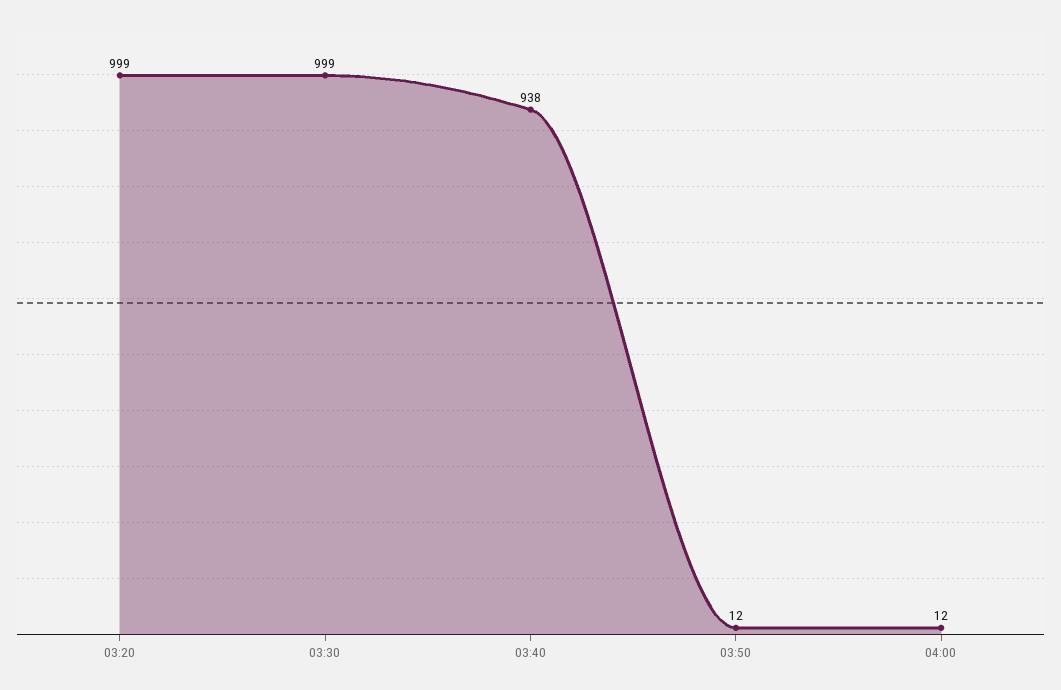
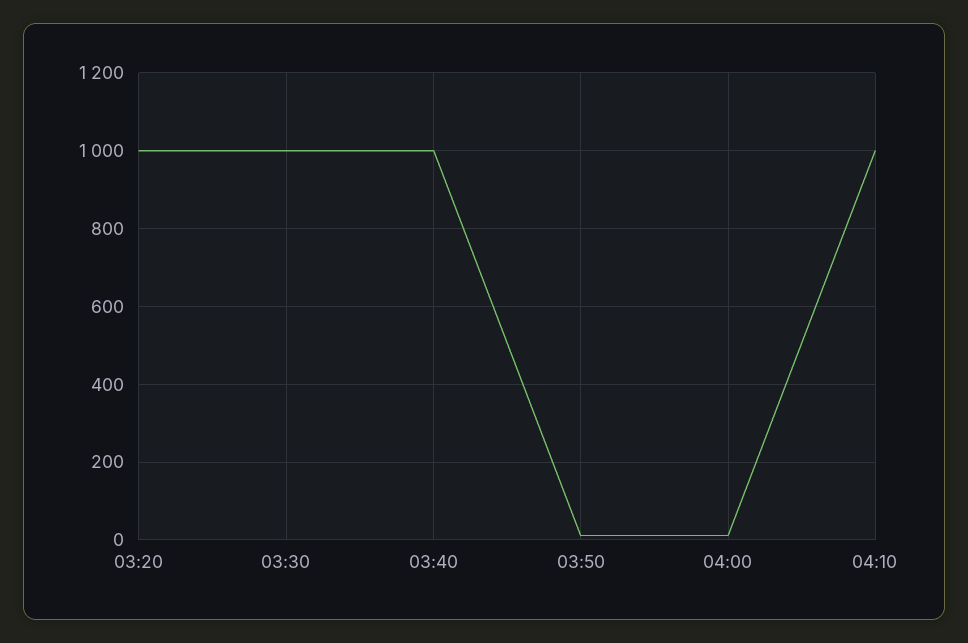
03:40: 938 -> 1000
04:10: none -> 1000

